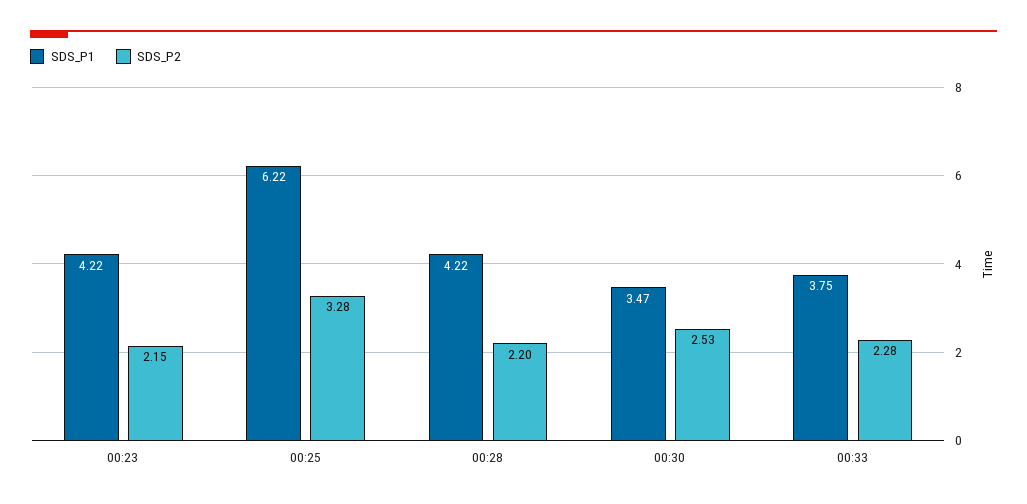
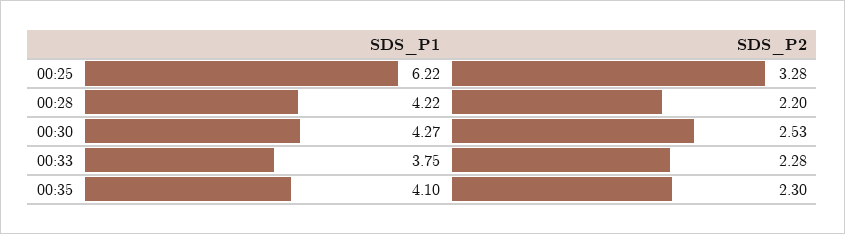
SDS_P1, 00:23: 4.22 -> none
SDS_P2, 00:23: 2.15 -> none
SDS_P1, 00:30: 3.47 -> 4.27
SDS_P1, 00:35: none -> 4.1
SDS_P2, 00:35: none -> 2.3

